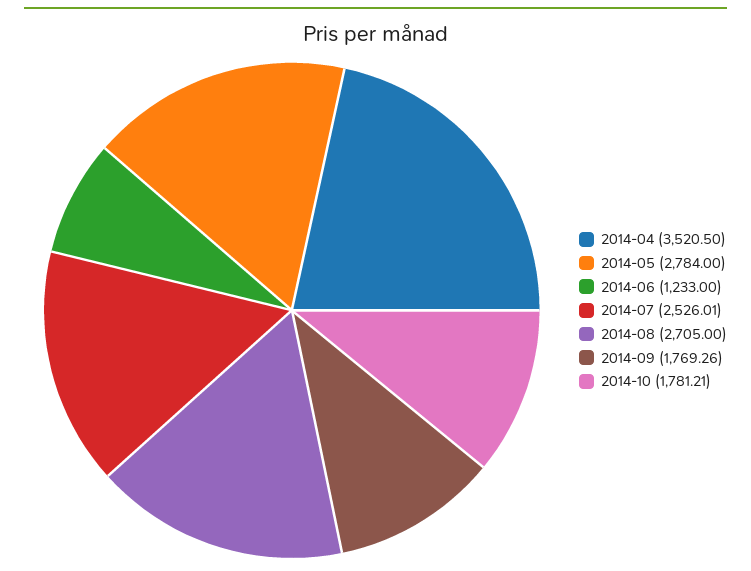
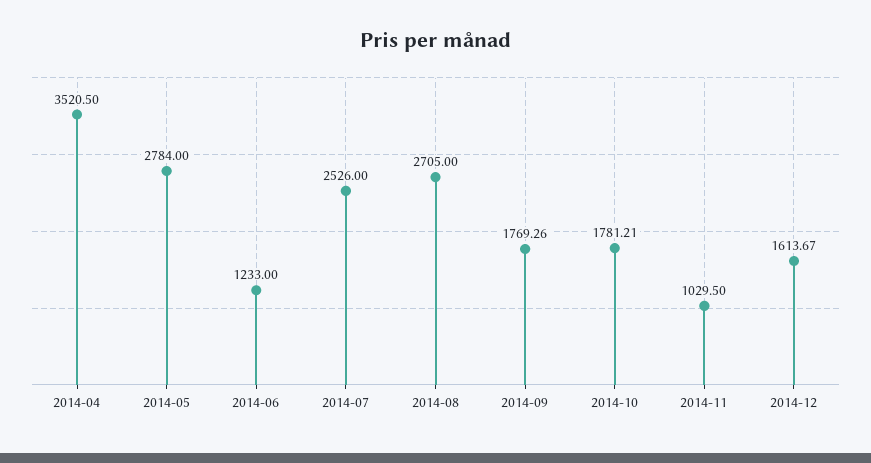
2014-07: 2526.01 -> 2526
2014-11: none -> 1029.5
2014-12: none -> 1613.67

